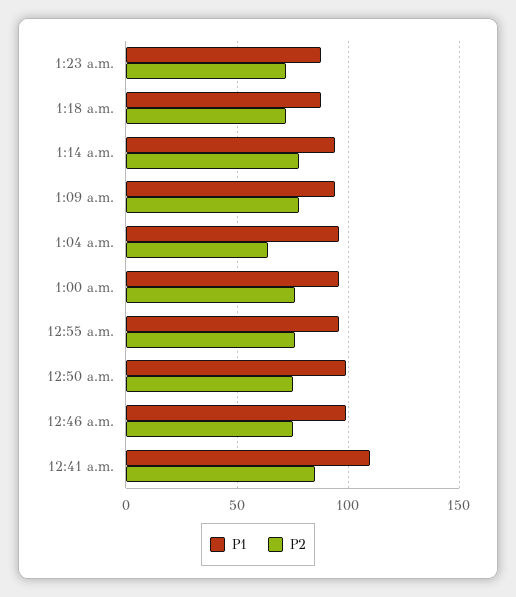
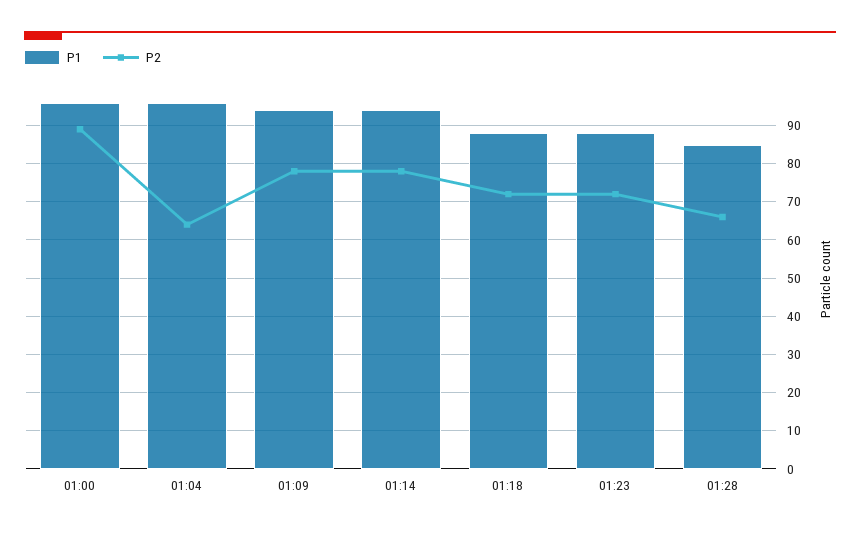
P2, 1:00 a.m.: 75 -> 90
P1, 12:55 a.m.: 95 -> none
P2, 12:55 a.m.: 75 -> none
P1, 12:50 a.m.: 100 -> none
P2, 12:50 a.m.: 75 -> none
P1, 12:46 a.m.: 100 -> none
P2, 12:46 a.m.: 75 -> none
P1, 12:41 a.m.: 110 -> none
P2, 12:41 a.m.: 85 -> none
P1, 01:28: none -> 85
P2, 01:28: none -> 65

